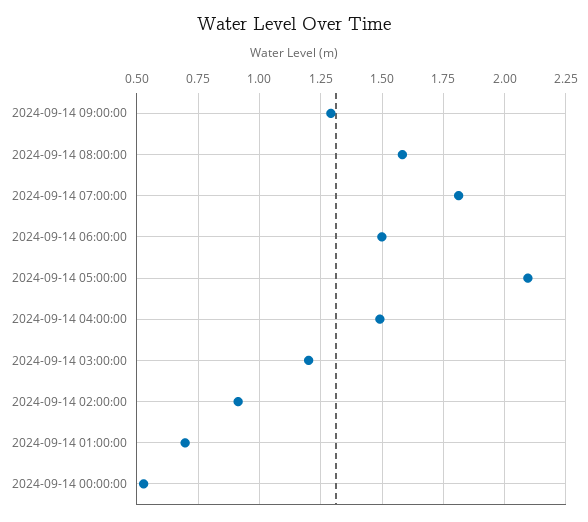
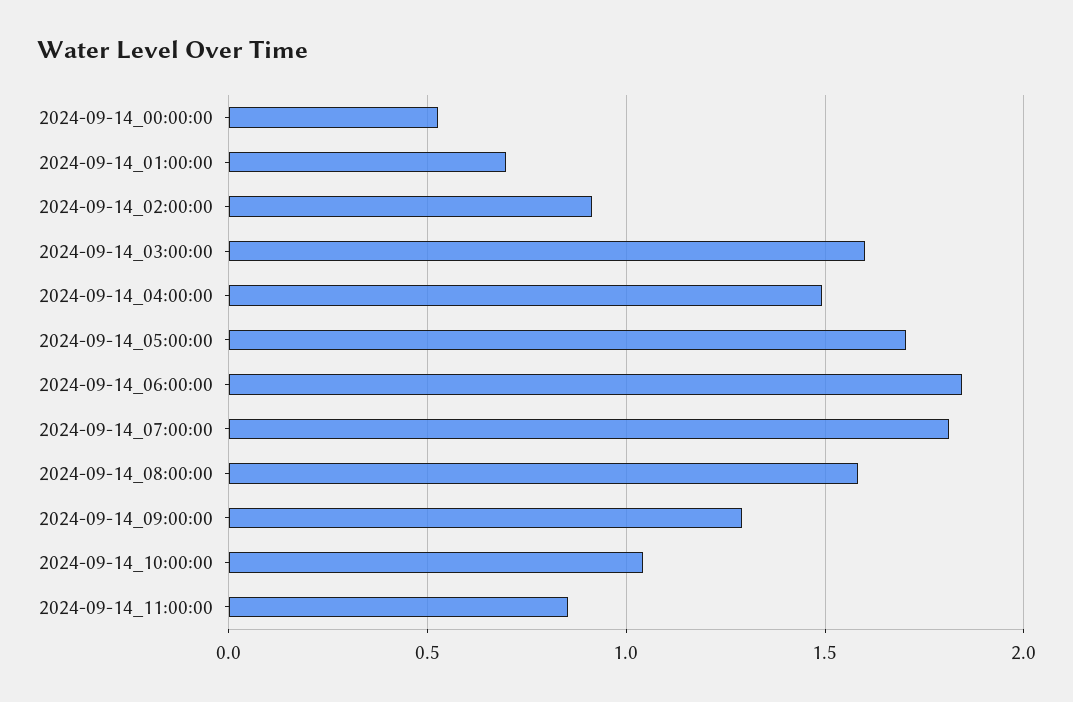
2024-09-14 06:00:00: 1.5 -> 1.85
2024-09-14 05:00:00: 2.1 -> 1.7
2024-09-14 03:00:00: 1.2 -> 1.6
2024-09-14_10:00:00: none -> 1.05
2024-09-14_11:00:00: none -> 0.85

